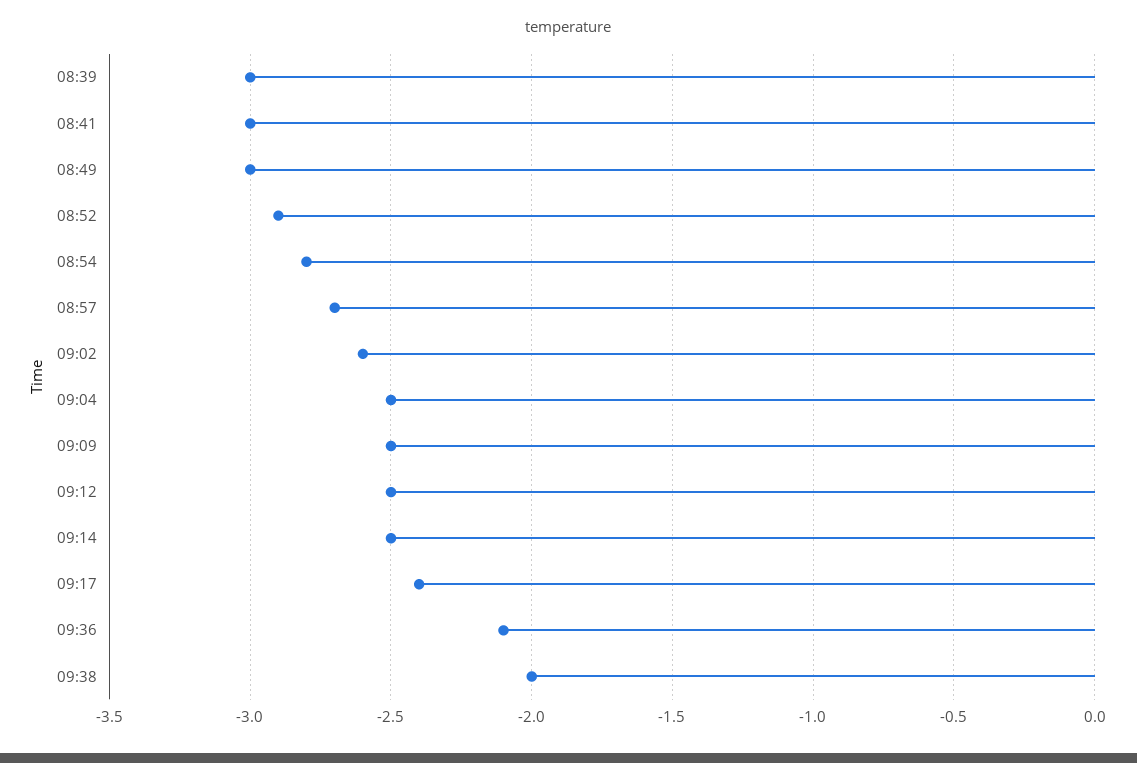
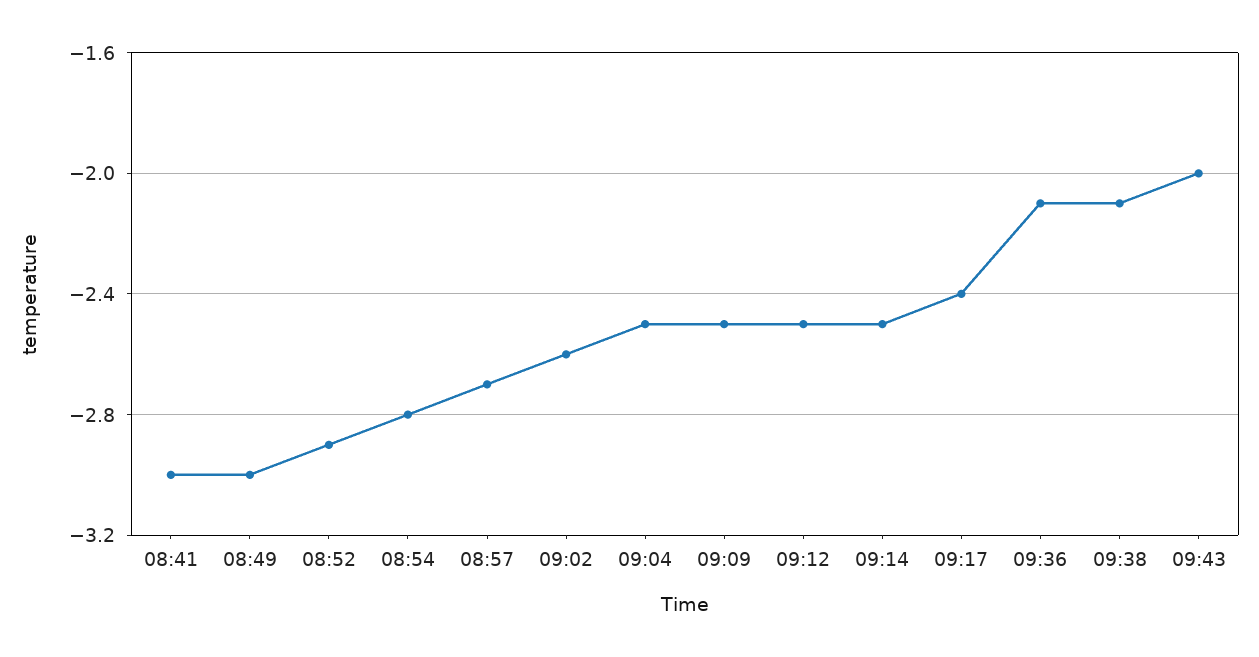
08:39: -3 -> none
09:38: -2 -> -2.1
09:43: none -> -2

